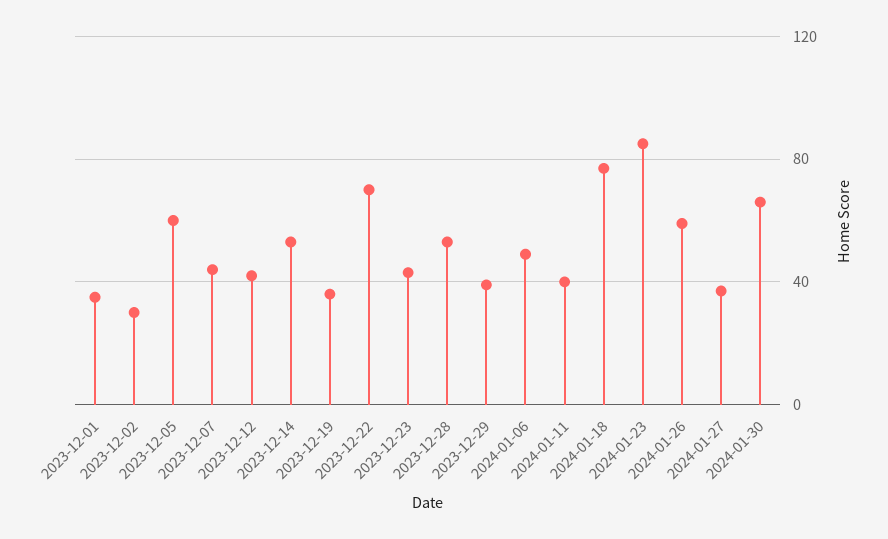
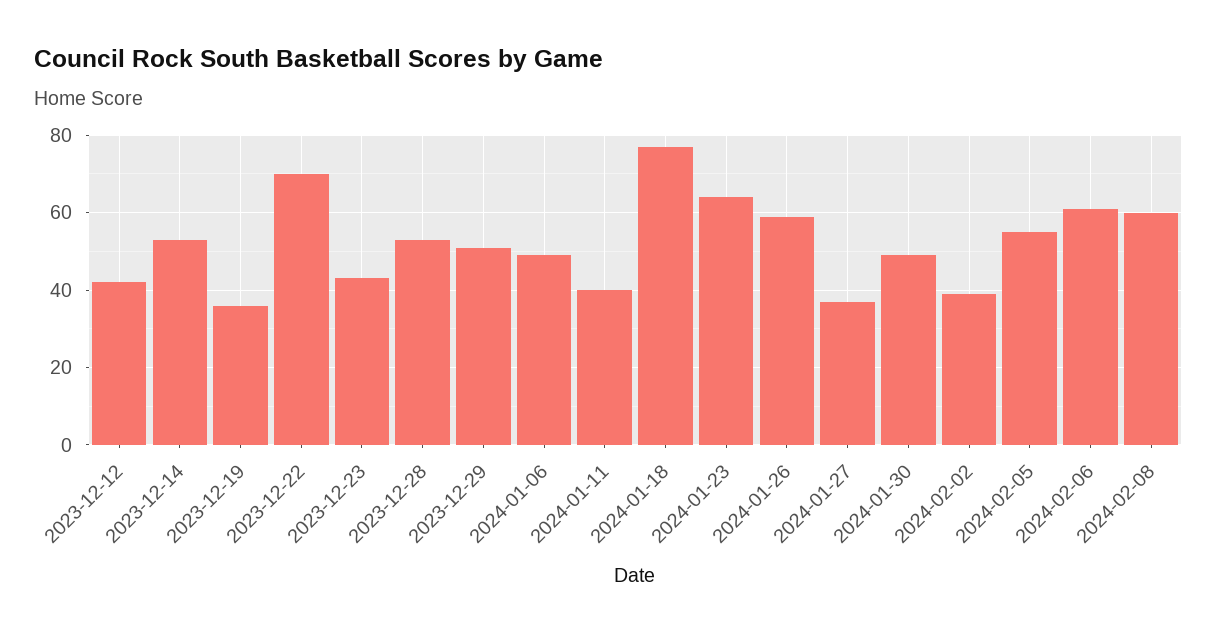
2023-12-01: 35 -> none
2023-12-02: 30 -> none
2023-12-05: 60 -> none
2023-12-07: 45 -> none
2023-12-29: 40 -> 50
2024-01-23: 85 -> 65
2024-01-30: 65 -> 50
2024-02-02: none -> 40
2024-02-05: none -> 55
2024-02-06: none -> 60
2024-02-08: none -> 60

